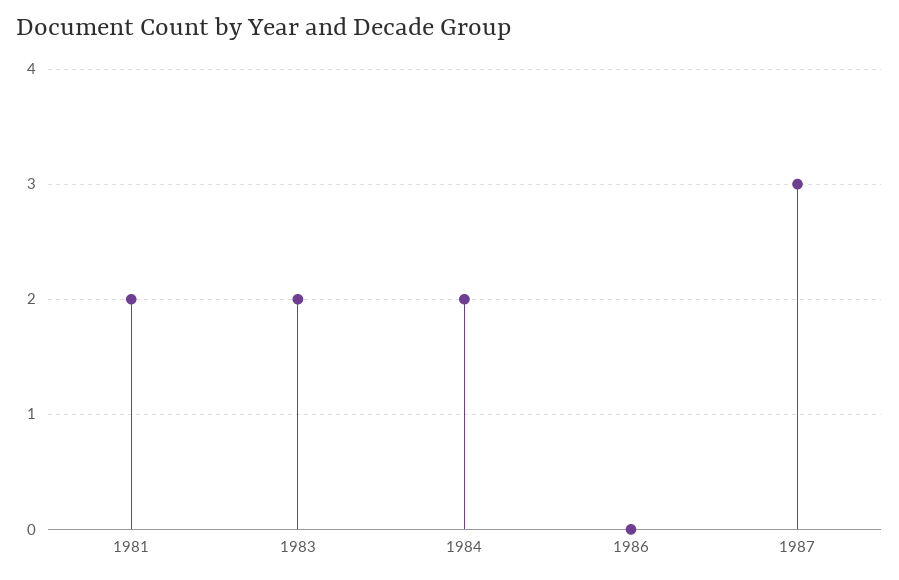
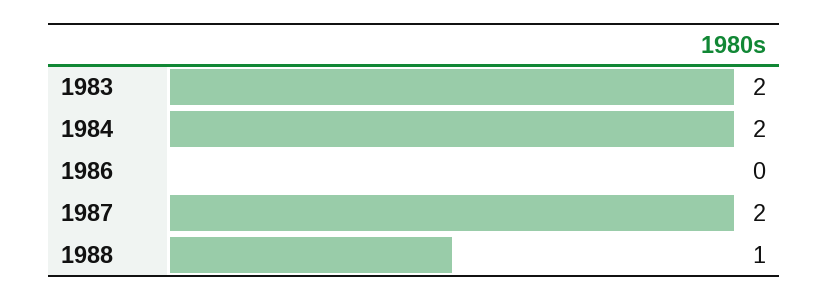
1981: 2 -> none
1987: 3 -> 2
1988: none -> 1

